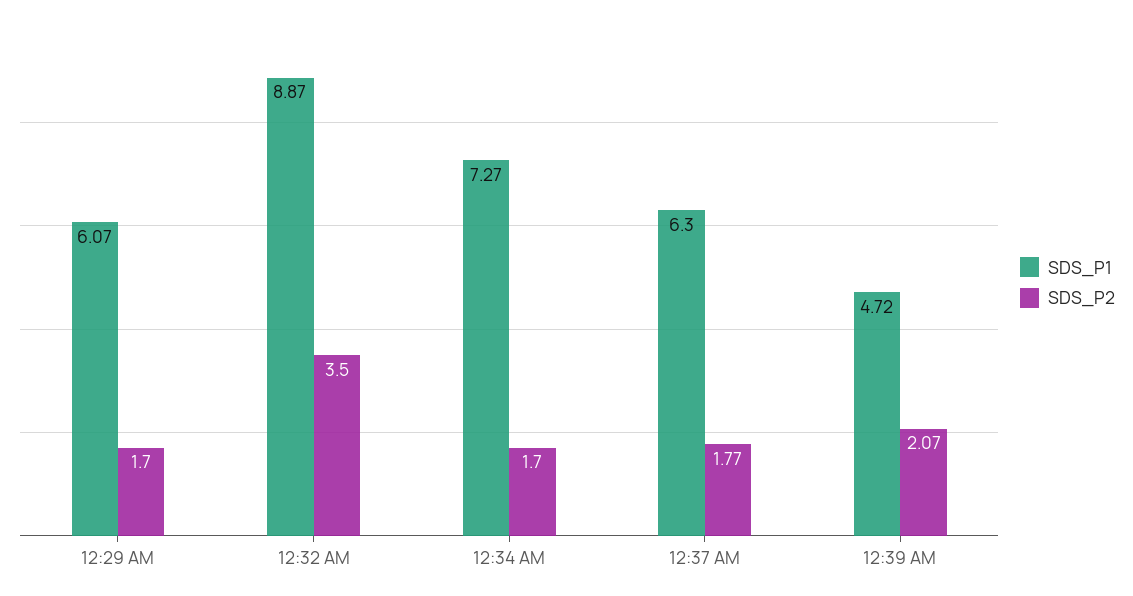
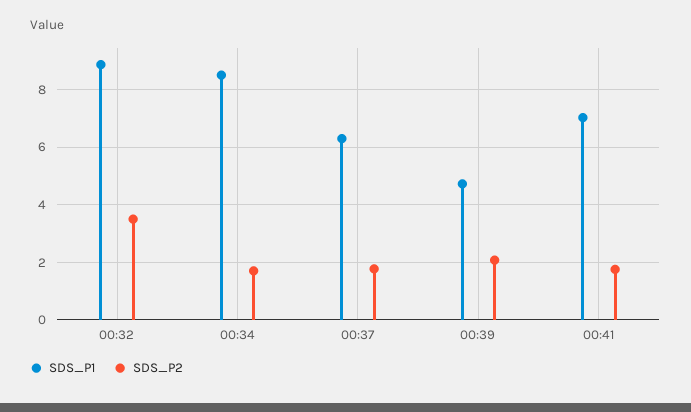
SDS_P1, 12:29 AM: 6.07 -> none
SDS_P2, 12:29 AM: 1.7 -> none
SDS_P1, 12:34 AM: 7.27 -> 8.5
SDS_P1, 00:41: none -> 7
SDS_P2, 00:41: none -> 1.75

